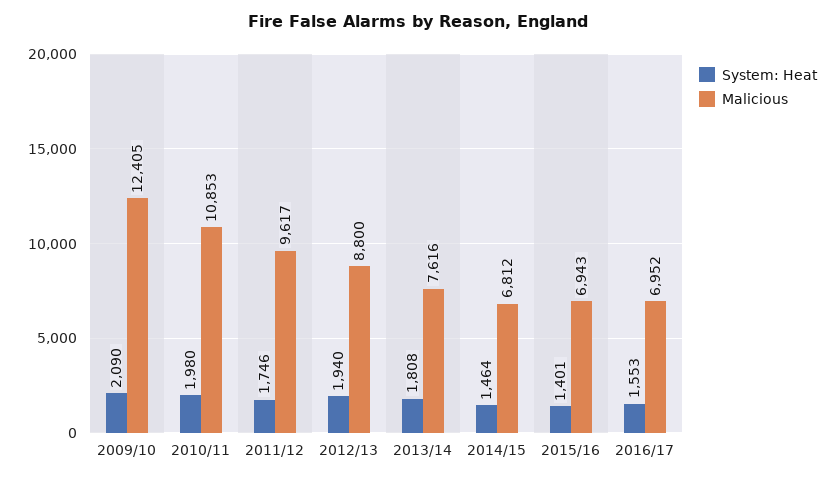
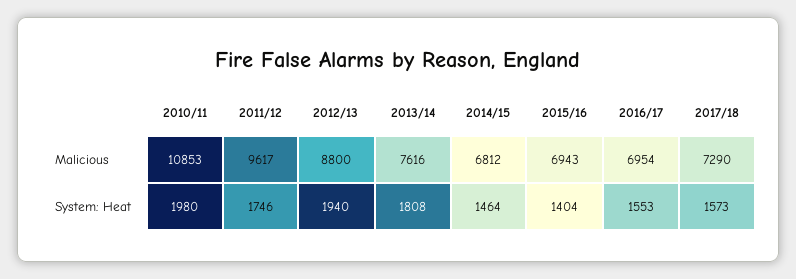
System: Heat, 2009/10: 2090 -> none
Malicious, 2009/10: 12405 -> none
System: Heat, 2015/16: 1401 -> 1404
Malicious, 2016/17: 6952 -> 6954
Malicious, 2017/18: none -> 7290
System: Heat, 2017/18: none -> 1573

